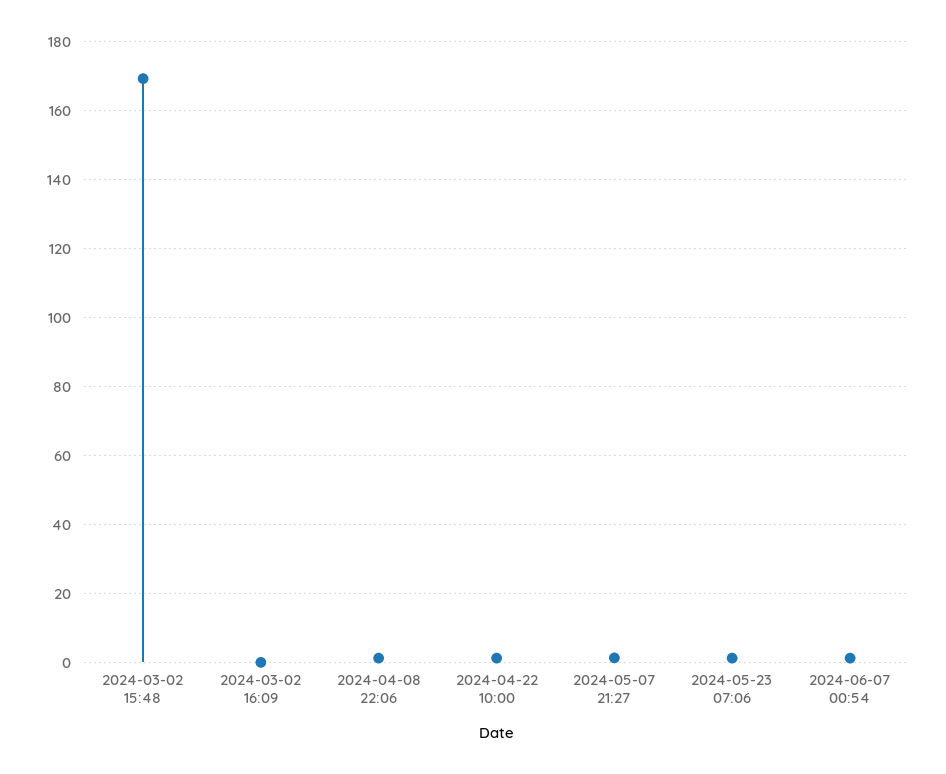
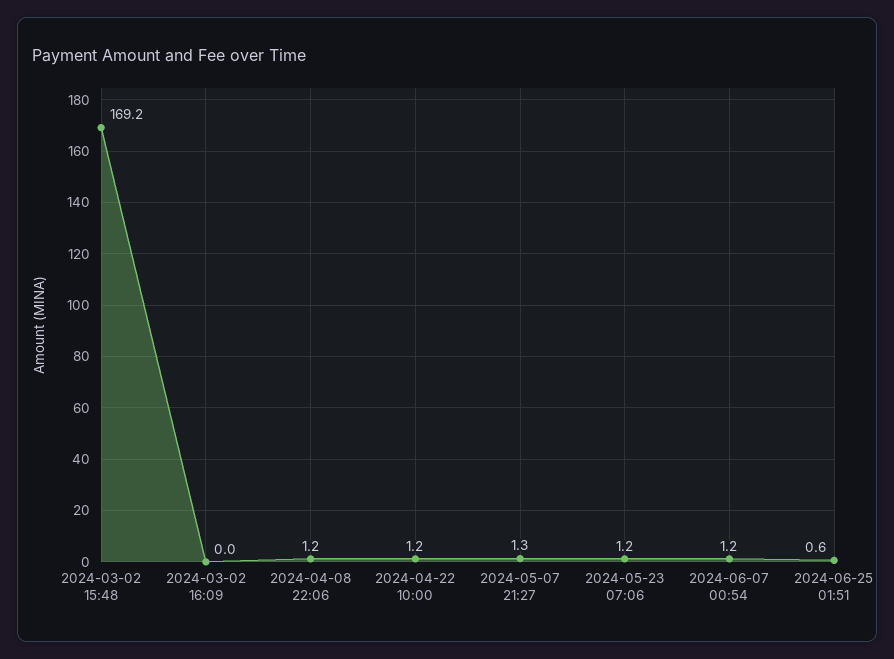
2024-06-25 01:51: none -> 0.6

